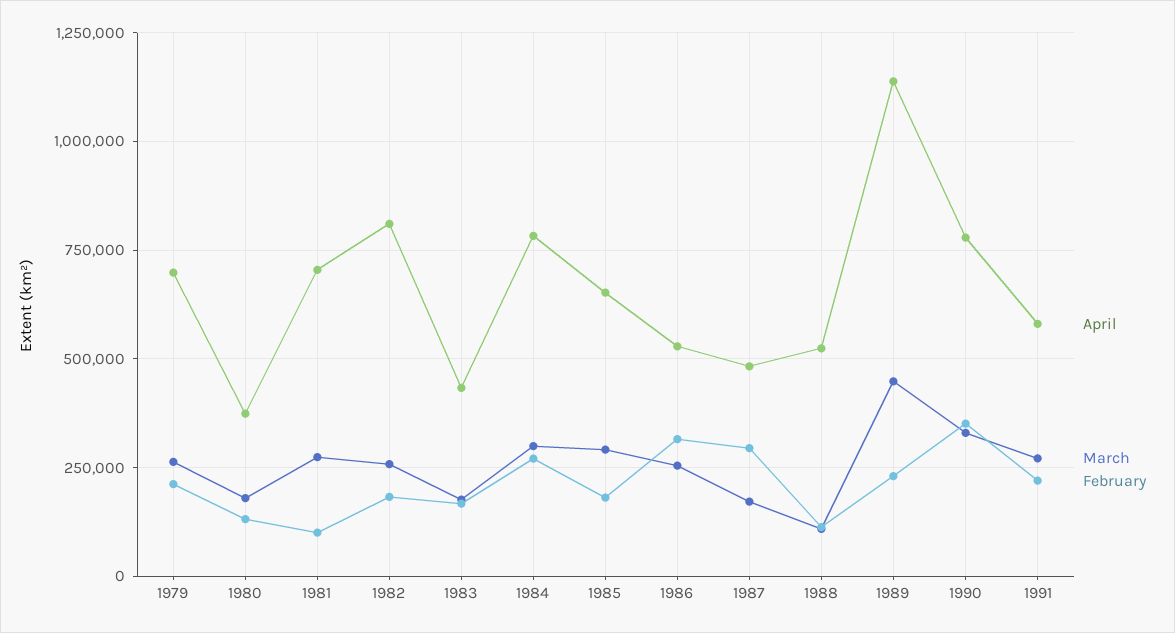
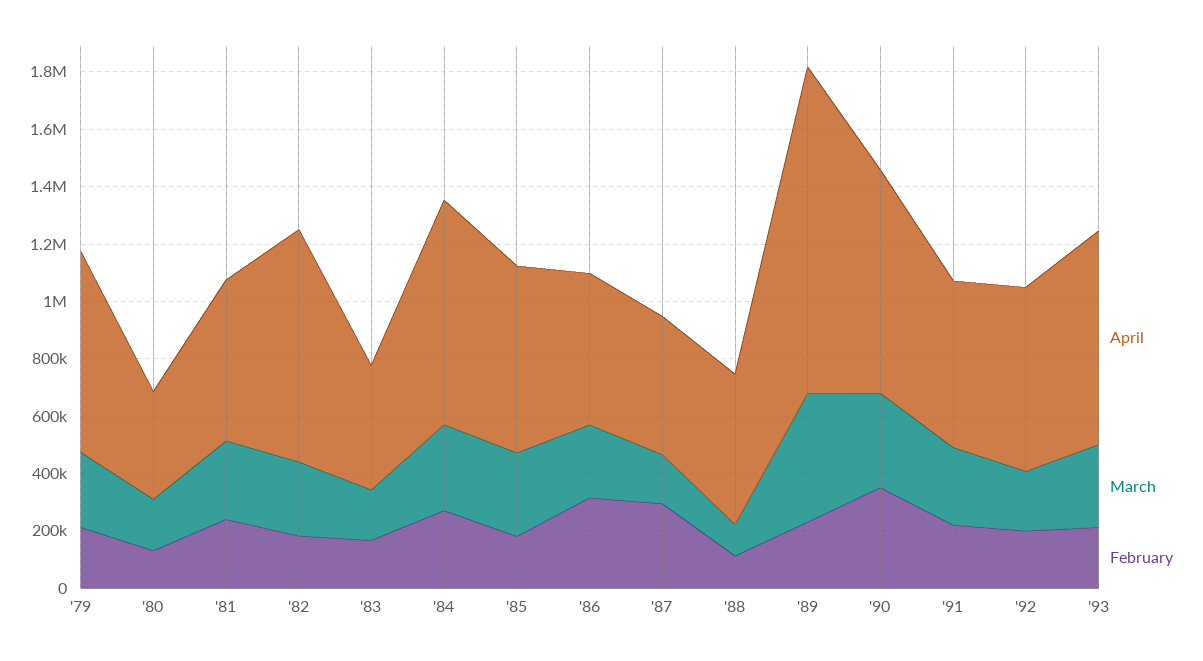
April, 1981: 700000 -> 550000
February, 1981: 100000 -> 250000
April, '92: none -> 650000
March, '92: none -> 200000
February, '92: none -> 200000
April, '93: none -> 750000
March, '93: none -> 300000
February, '93: none -> 200000

